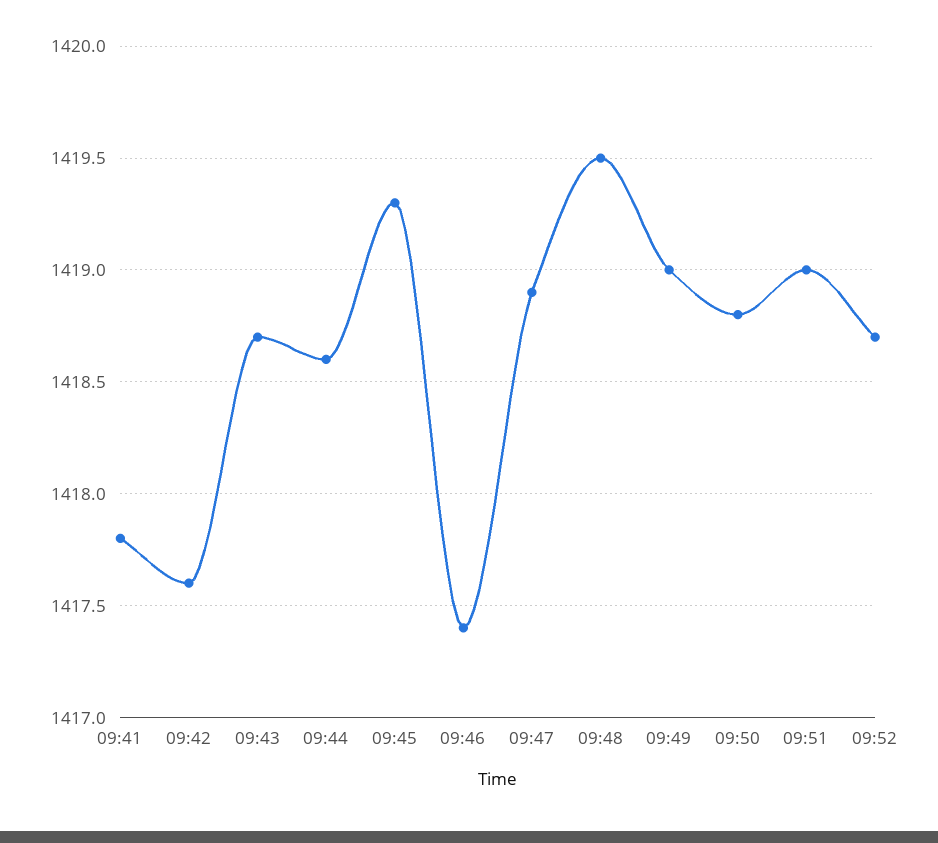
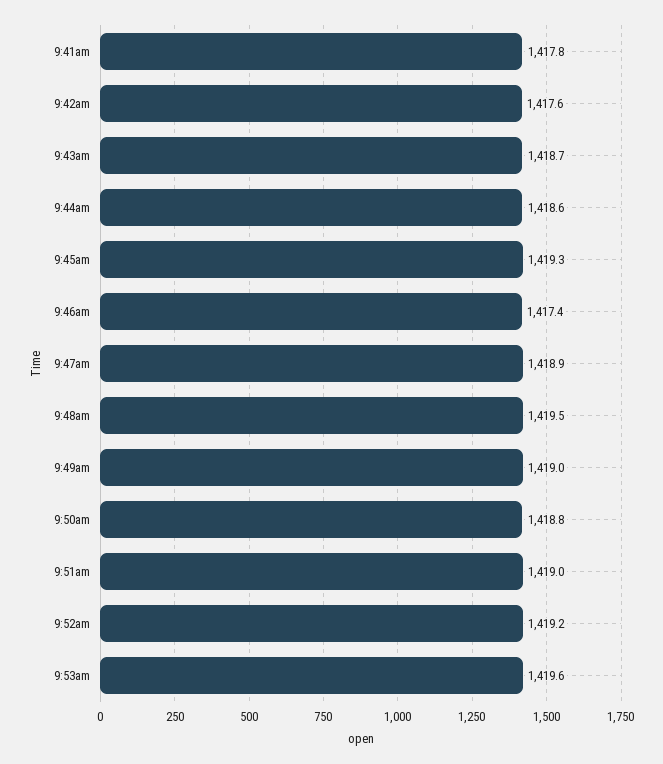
09:52: 1418.7 -> 1419.2
9:53am: none -> 1419.6

